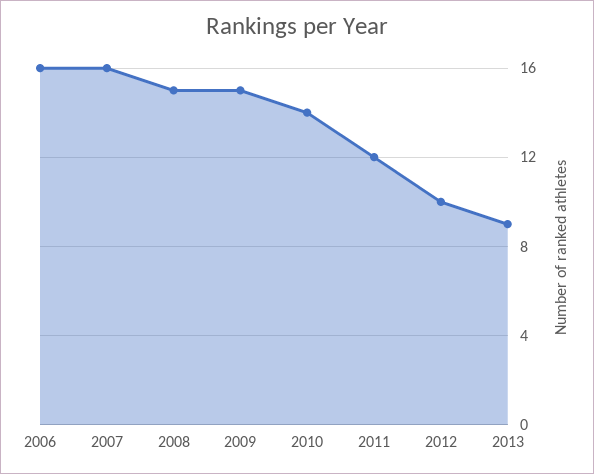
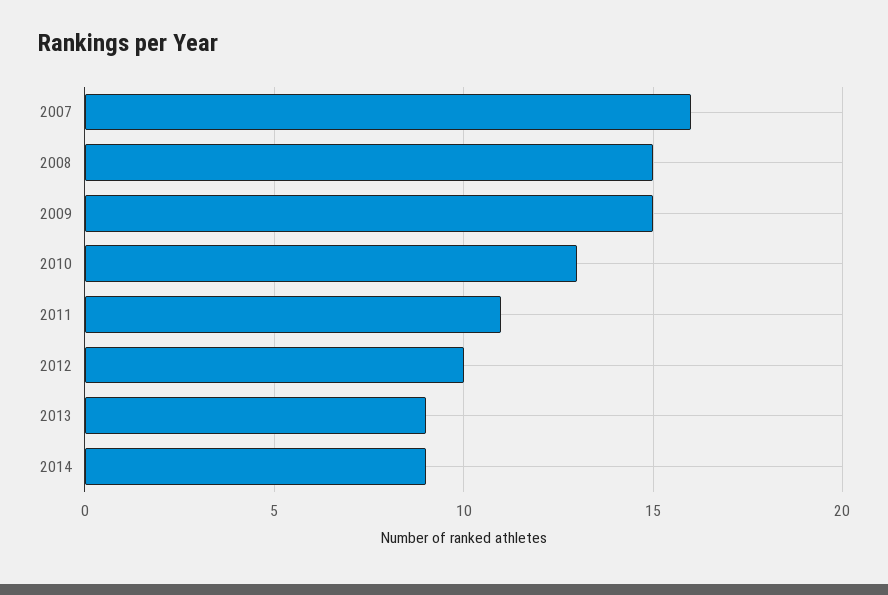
2006: 16 -> none
2010: 14 -> 13
2011: 12 -> 11
2014: none -> 9

